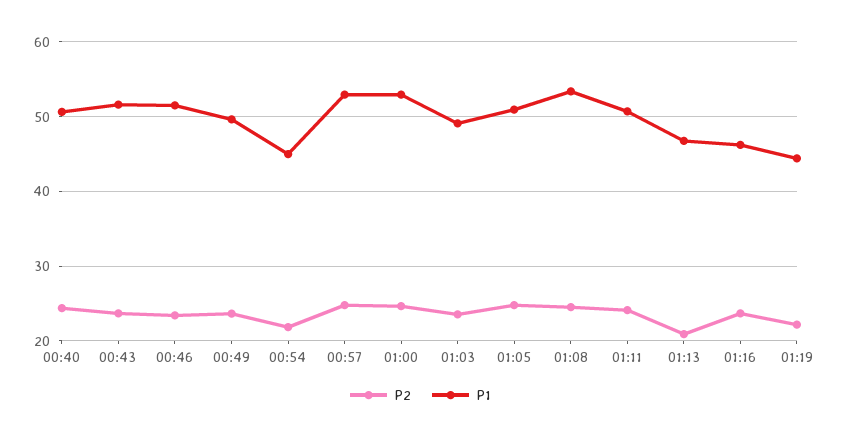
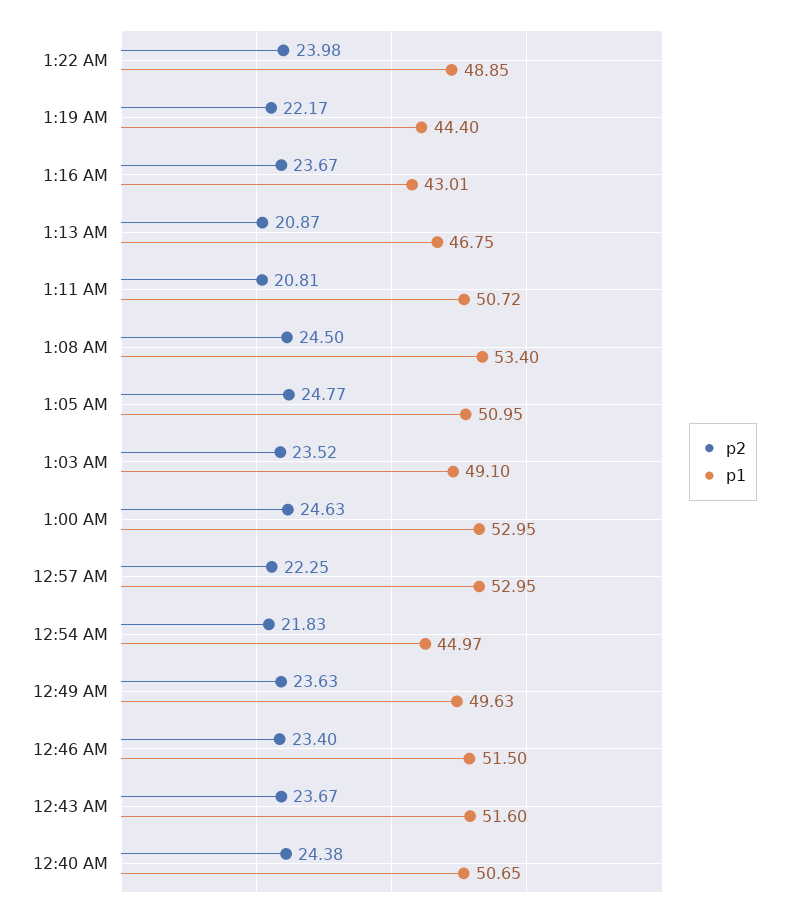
P2, 00:57: 25 -> 22.25
P2, 01:11: 24 -> 20.81
P1, 01:16: 46 -> 43.01
P2, 1:22 AM: none -> 23.98
P1, 1:22 AM: none -> 48.85

